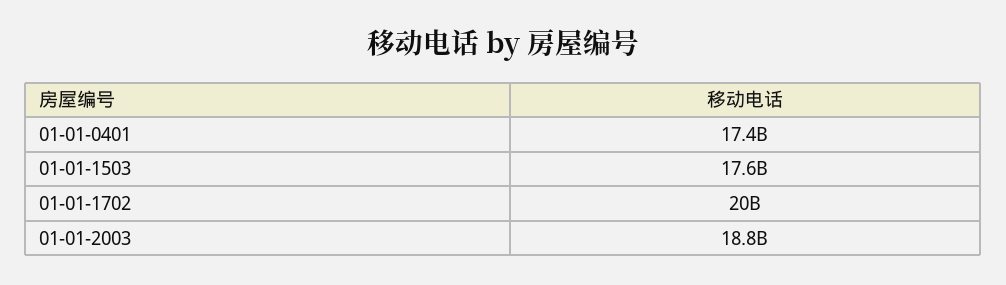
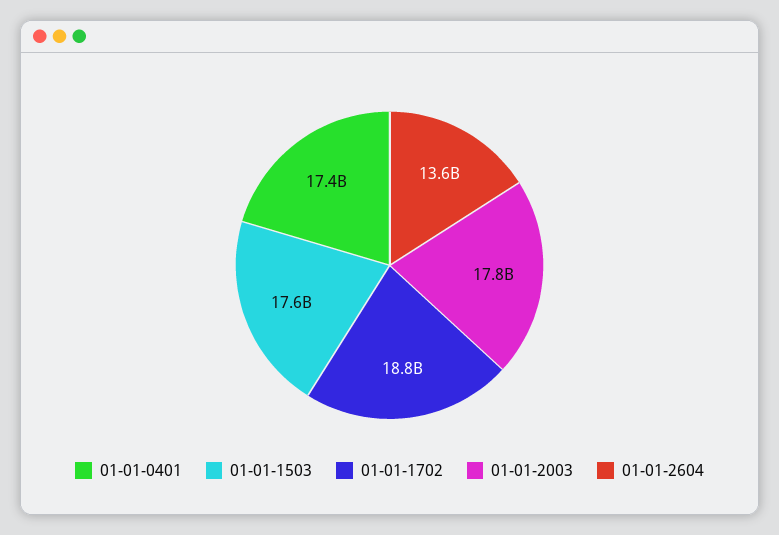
01-01-1702: 20000000000 -> 18800000000
01-01-2003: 18800000000 -> 17800000000
01-01-2604: none -> 13600000000

